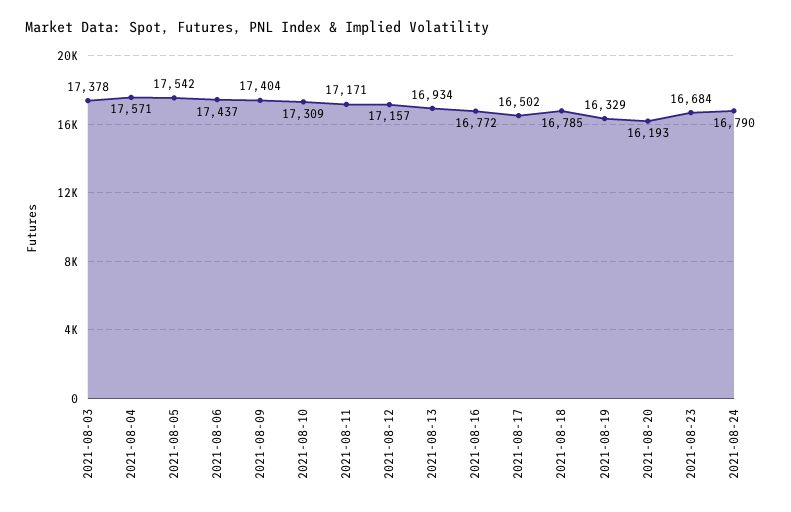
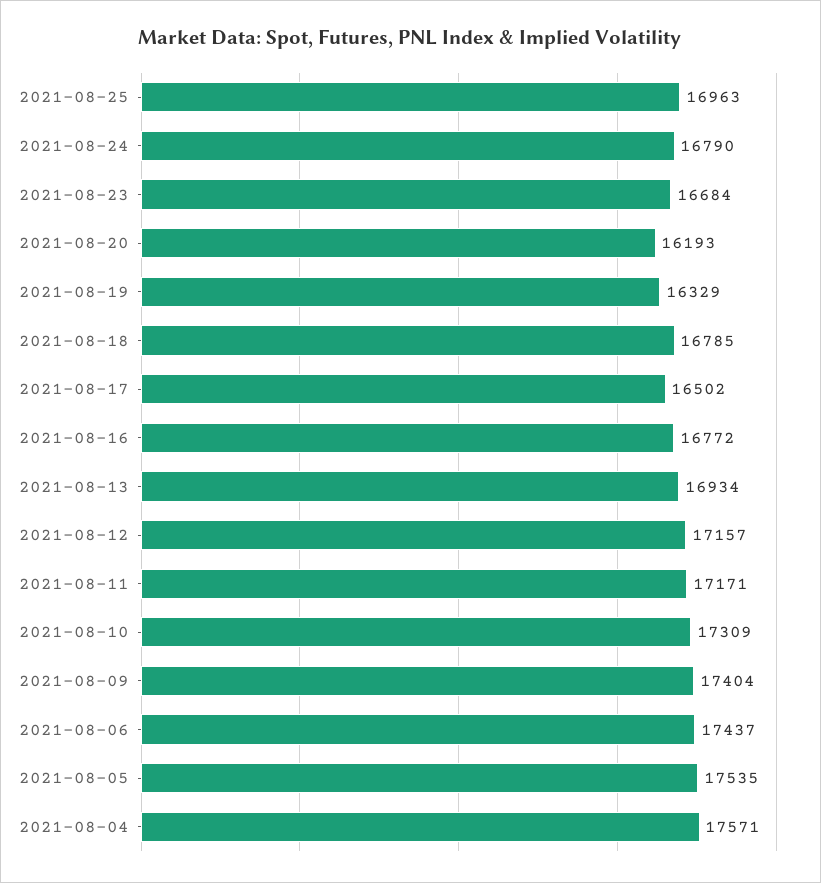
2021-08-03: 17378 -> none
2021-08-05: 17542 -> 17535
2021-08-25: none -> 16963

